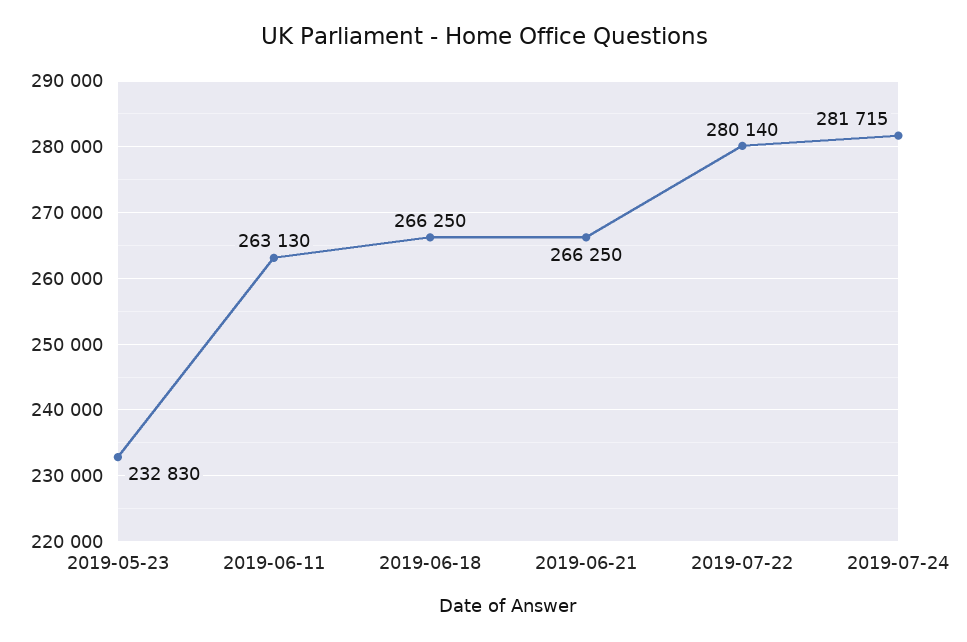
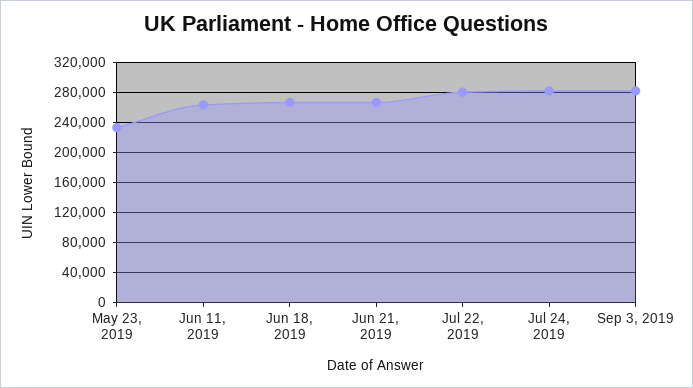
Sep 3, 2019: none -> 280000

